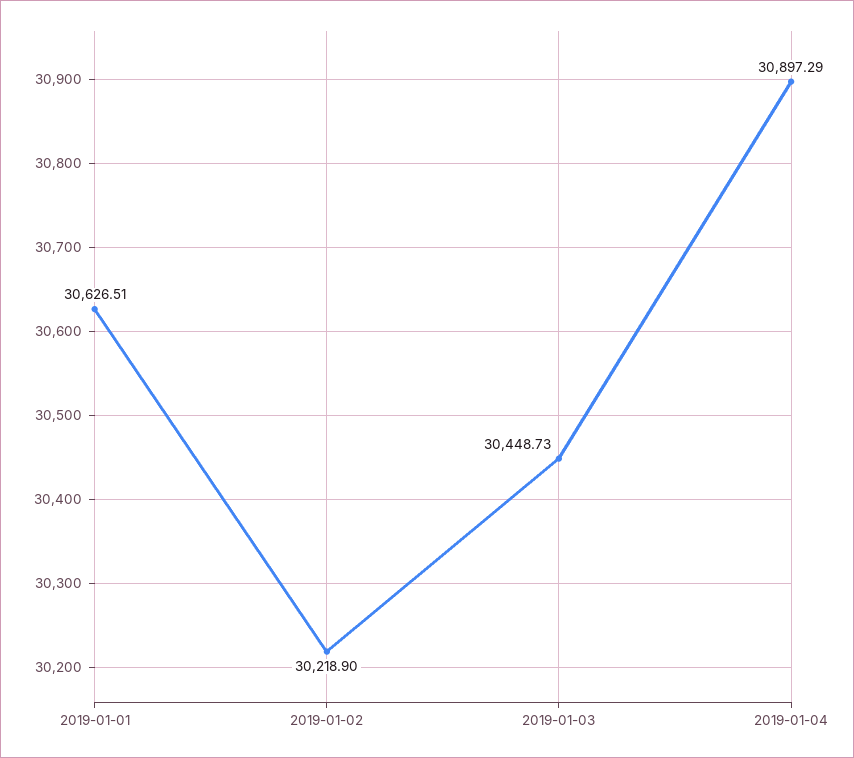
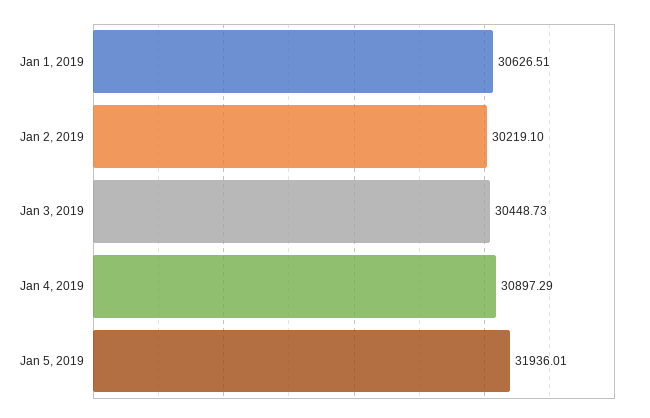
2019-01-02: 30218.9 -> 30219.1
Jan 5, 2019: none -> 31936.01

